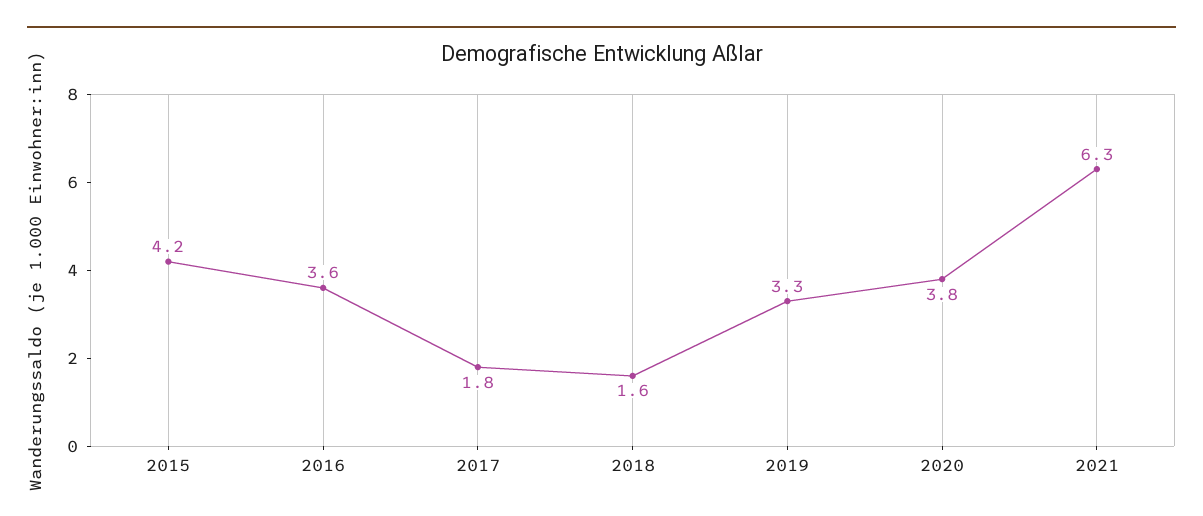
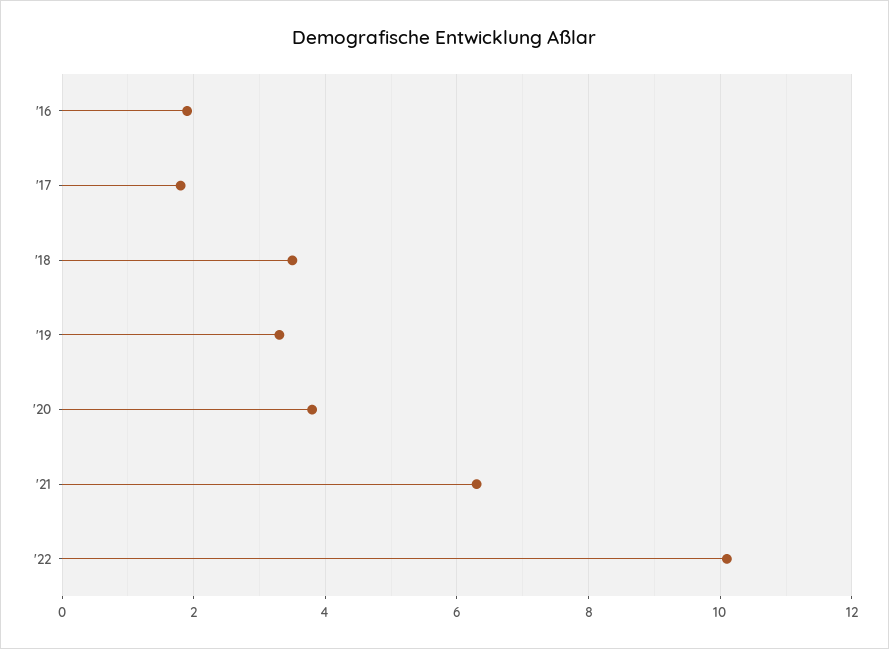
2015: 4.2 -> none
2016: 3.6 -> 2
2018: 1.6 -> 3.5
'22: none -> 10

